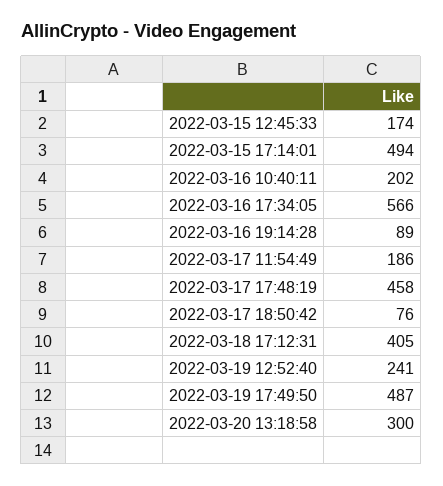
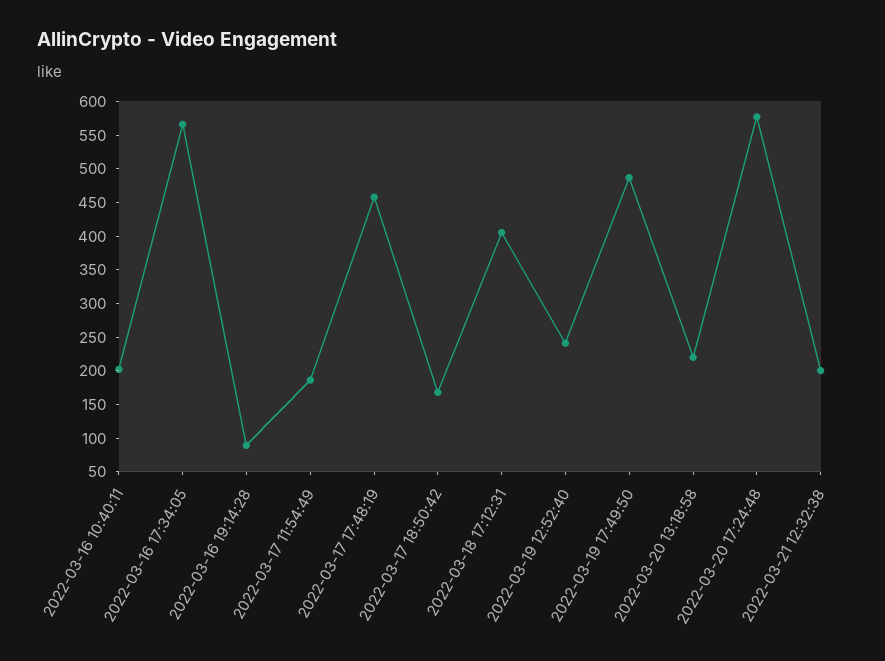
2022-03-15 12:45:33: 174 -> none
2022-03-15 17:14:01: 494 -> none
2022-03-17 18:50:42: 76 -> 175
2022-03-20 13:18:58: 300 -> 225
2022-03-20 17:24:48: none -> 575
2022-03-21 12:32:38: none -> 200

